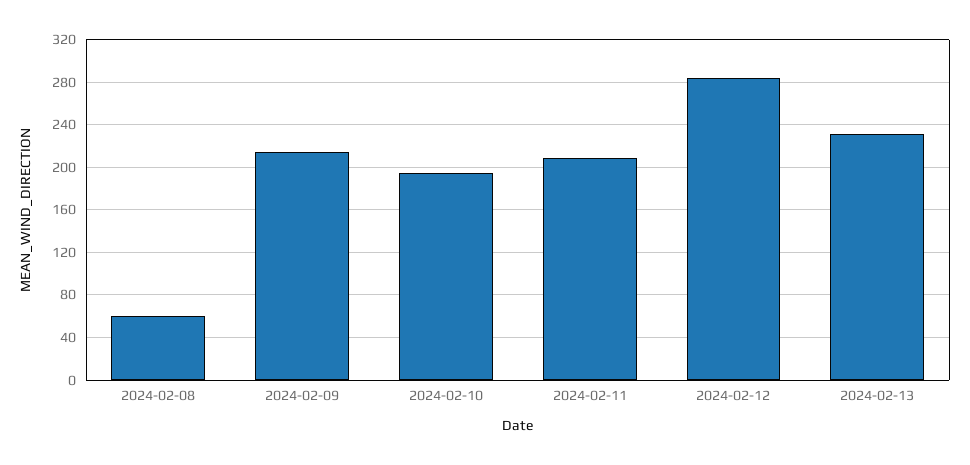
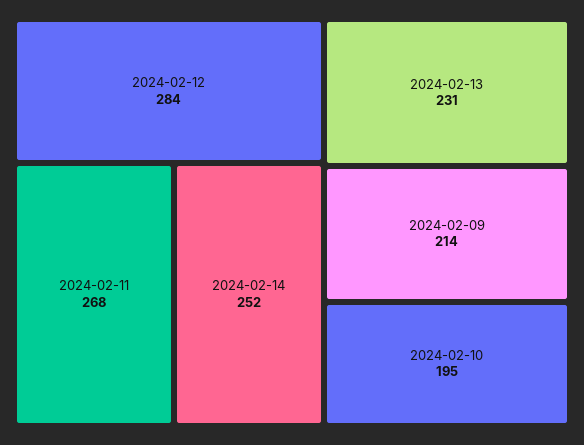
2024-02-08: 60 -> none
2024-02-11: 210 -> 268
2024-02-14: none -> 252

